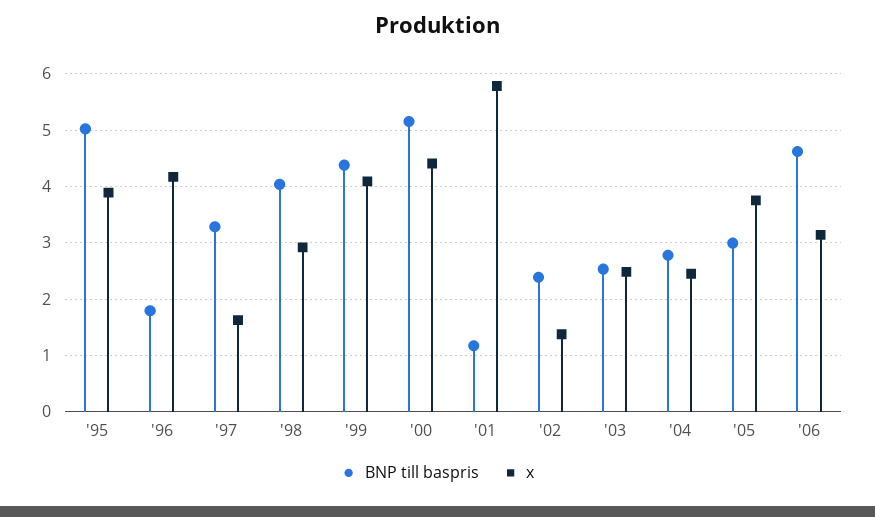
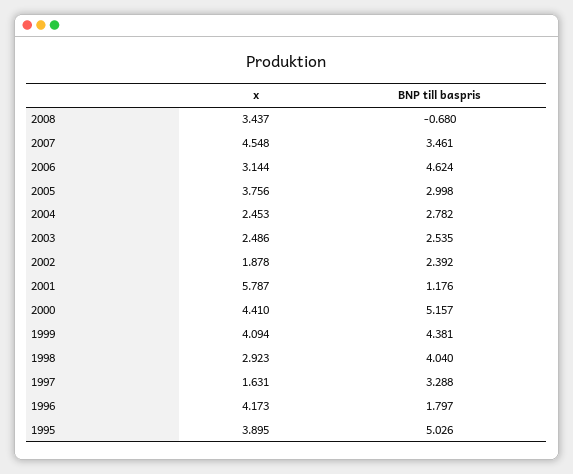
x, '02: 1.4 -> 1.878
x, 2008: none -> 3.437
BNP till baspris, 2008: none -> -0.68
x, 2007: none -> 4.548
BNP till baspris, 2007: none -> 3.461

